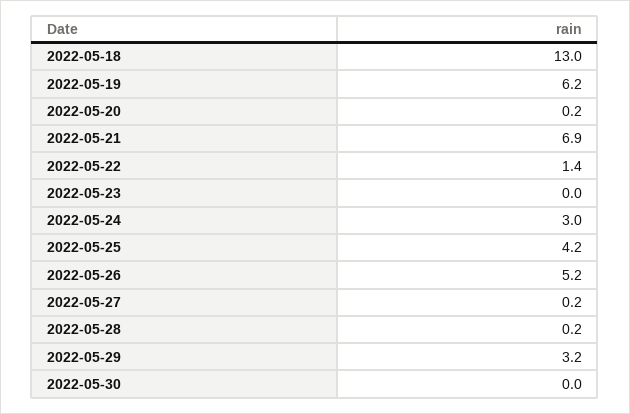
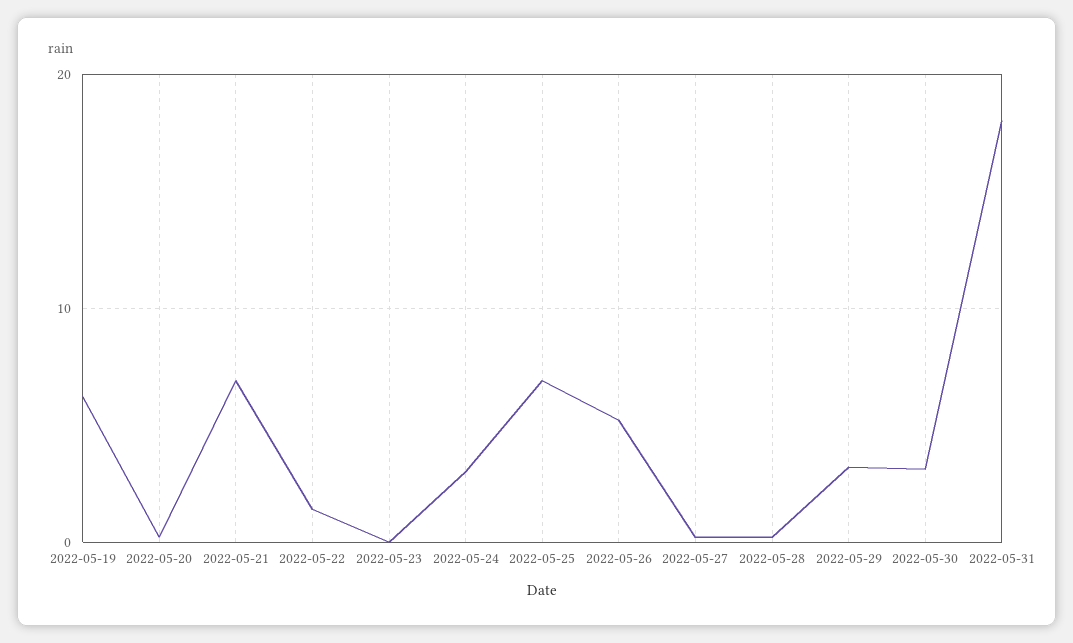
2022-05-18: 13 -> none
2022-05-25: 4.2 -> 7
2022-05-30: 0 -> 3
2022-05-31: none -> 18

